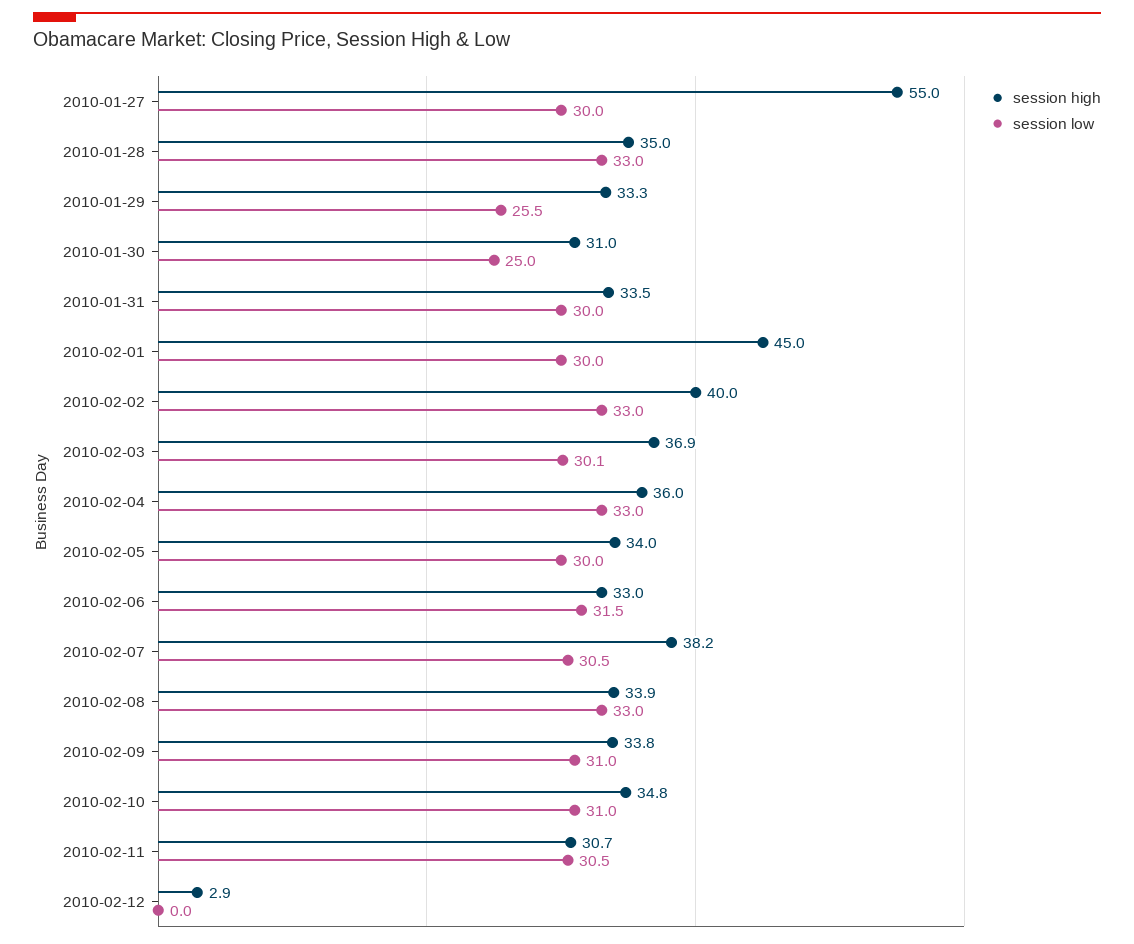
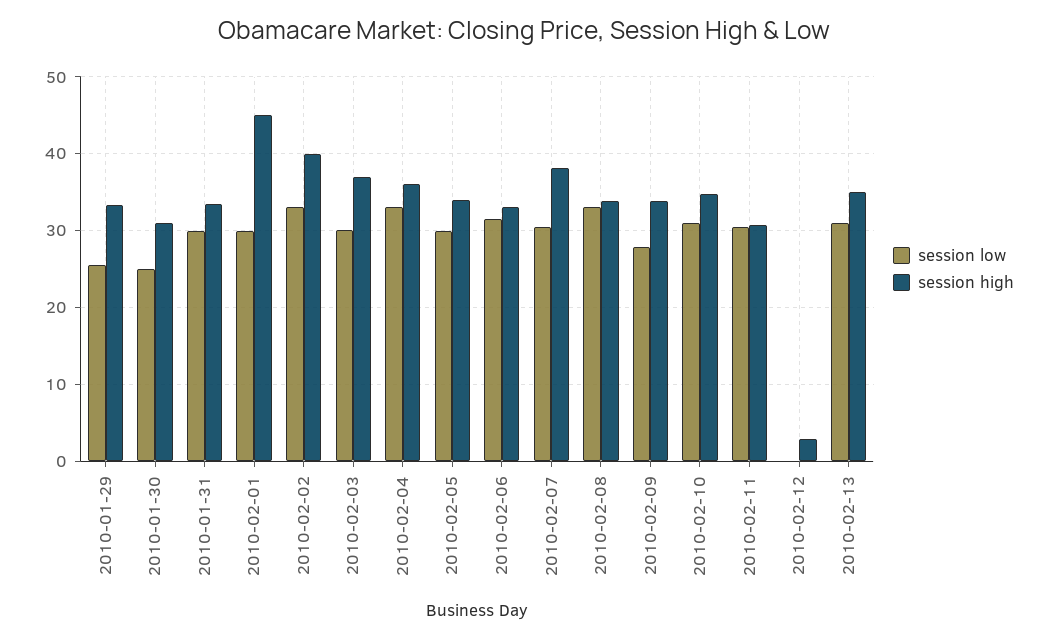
session high, 2010-01-27: 55 -> none
session low, 2010-01-27: 30 -> none
session high, 2010-01-28: 35 -> none
session low, 2010-01-28: 33 -> none
session low, 2010-02-09: 31 -> 28
session low, 2010-02-13: none -> 31
session high, 2010-02-13: none -> 35

